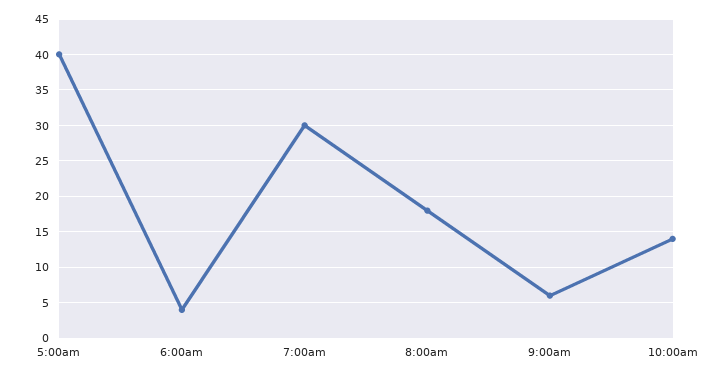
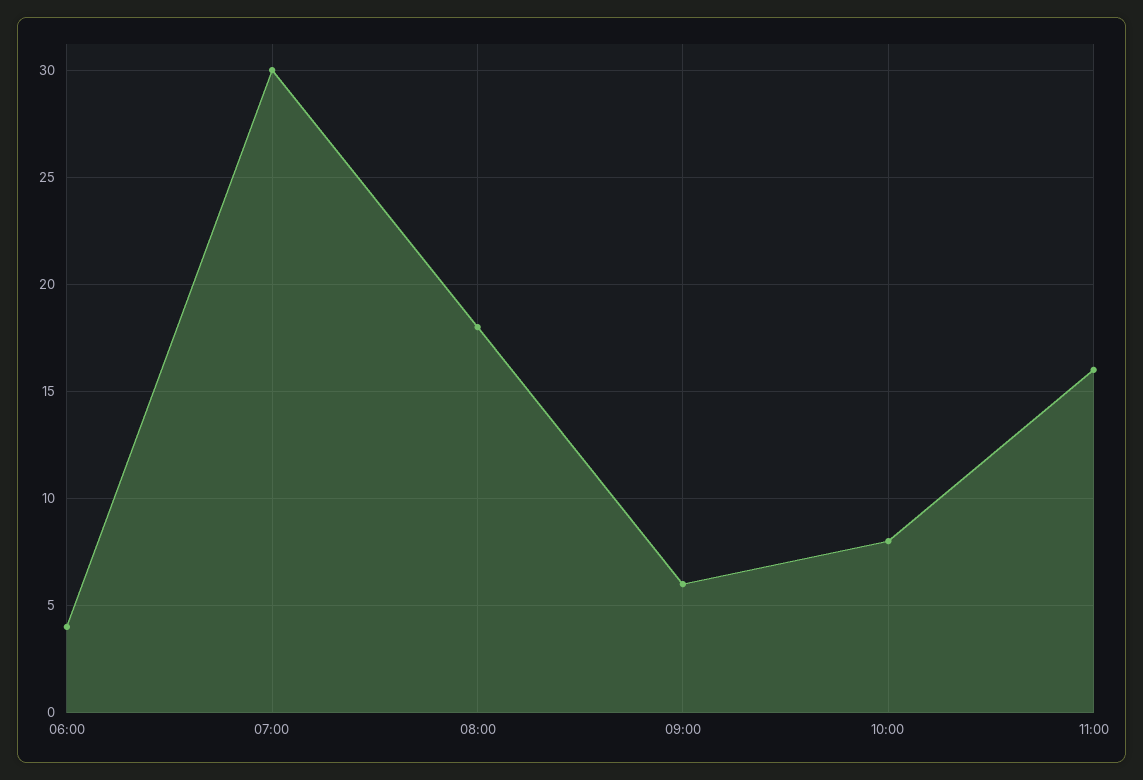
5:00am: 40 -> none
10:00am: 14 -> 8
11:00: none -> 16

